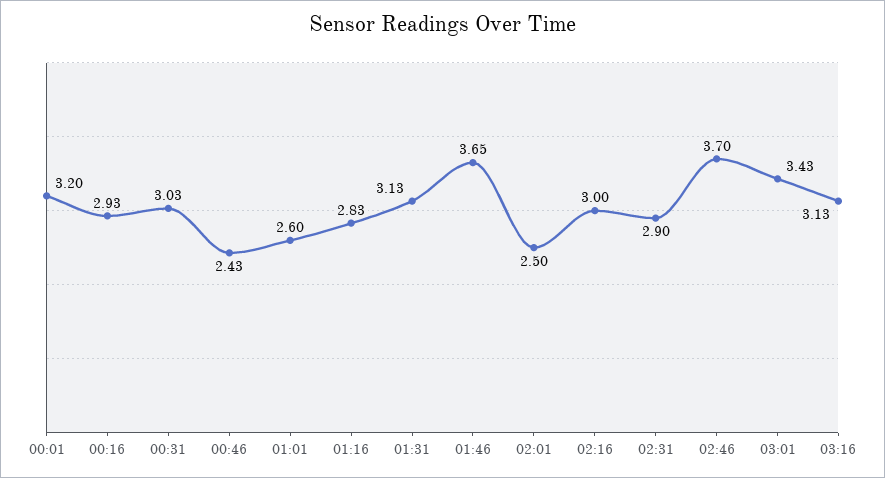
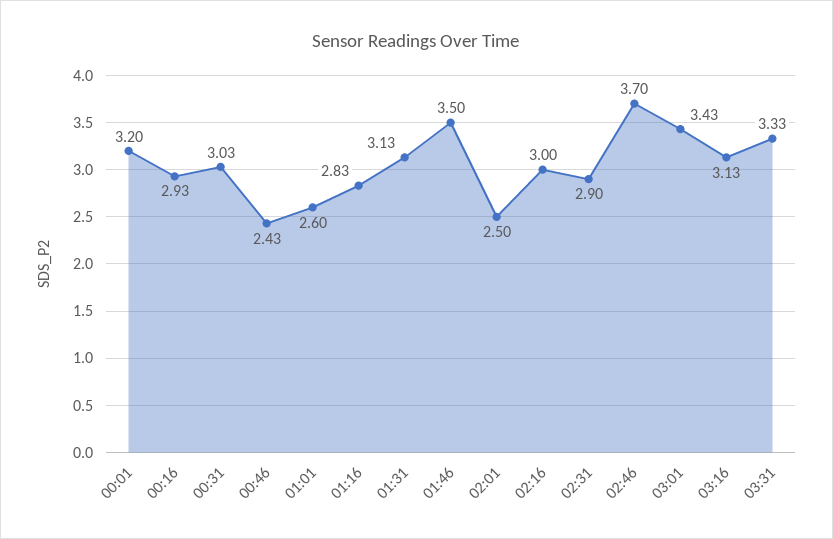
01:46: 3.65 -> 3.5
03:31: none -> 3.33

